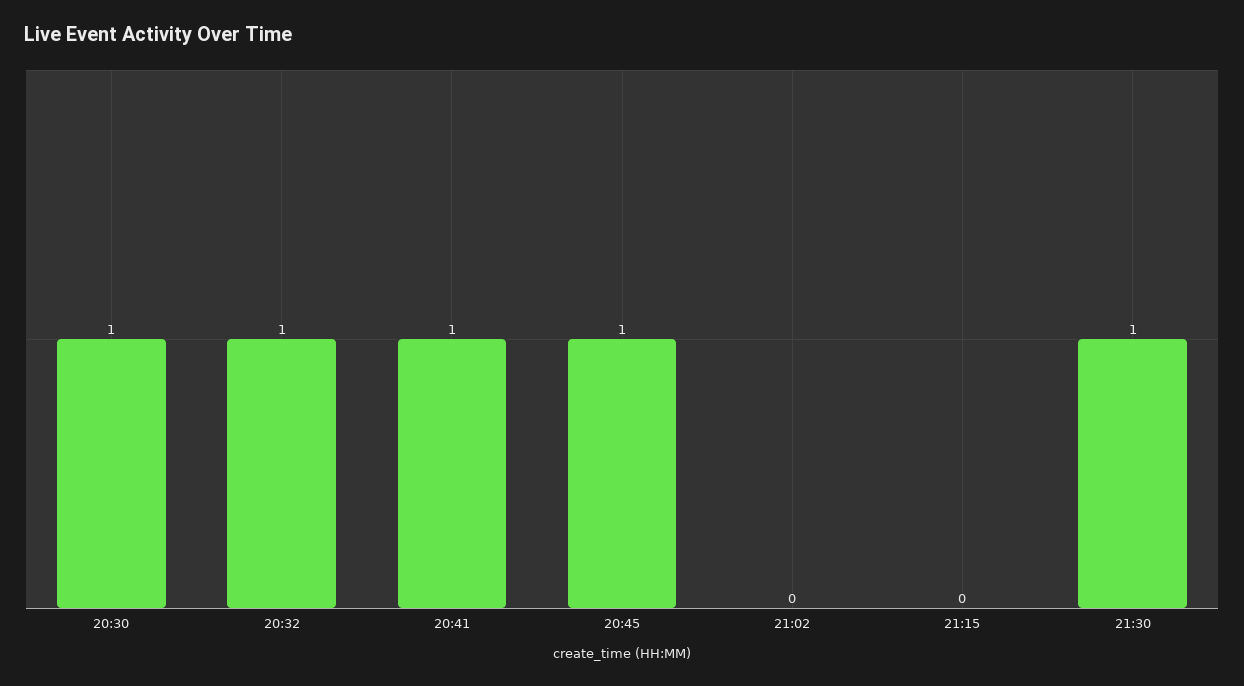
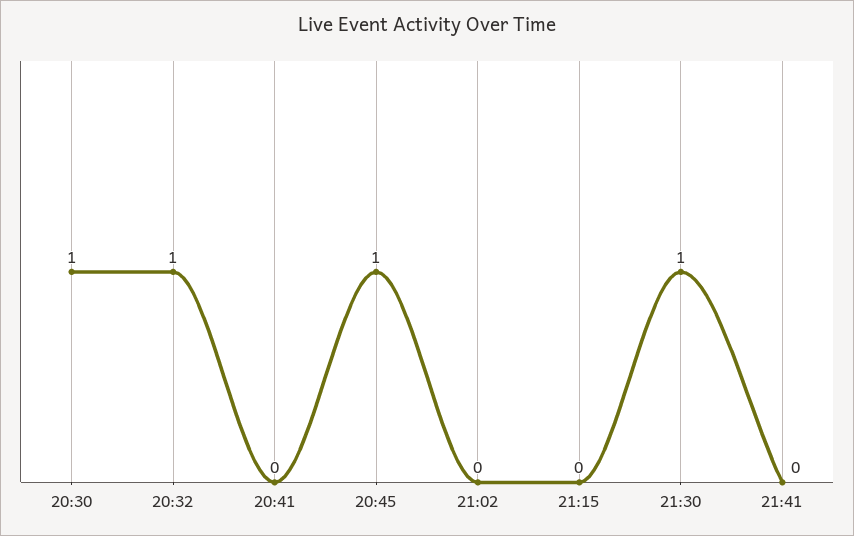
20:41: 1 -> 0
21:41: none -> 0

